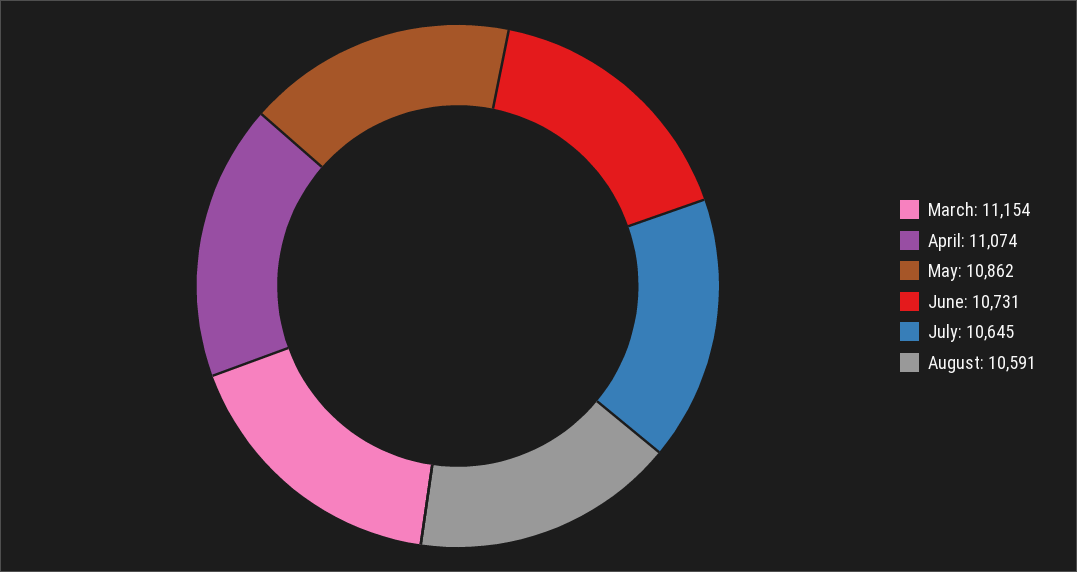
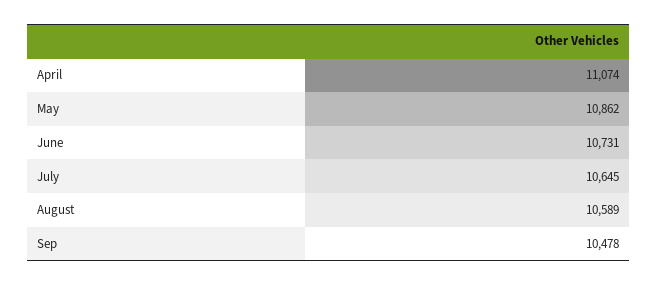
March: 11154 -> none
August: 10591 -> 10589
Sep: none -> 10478

